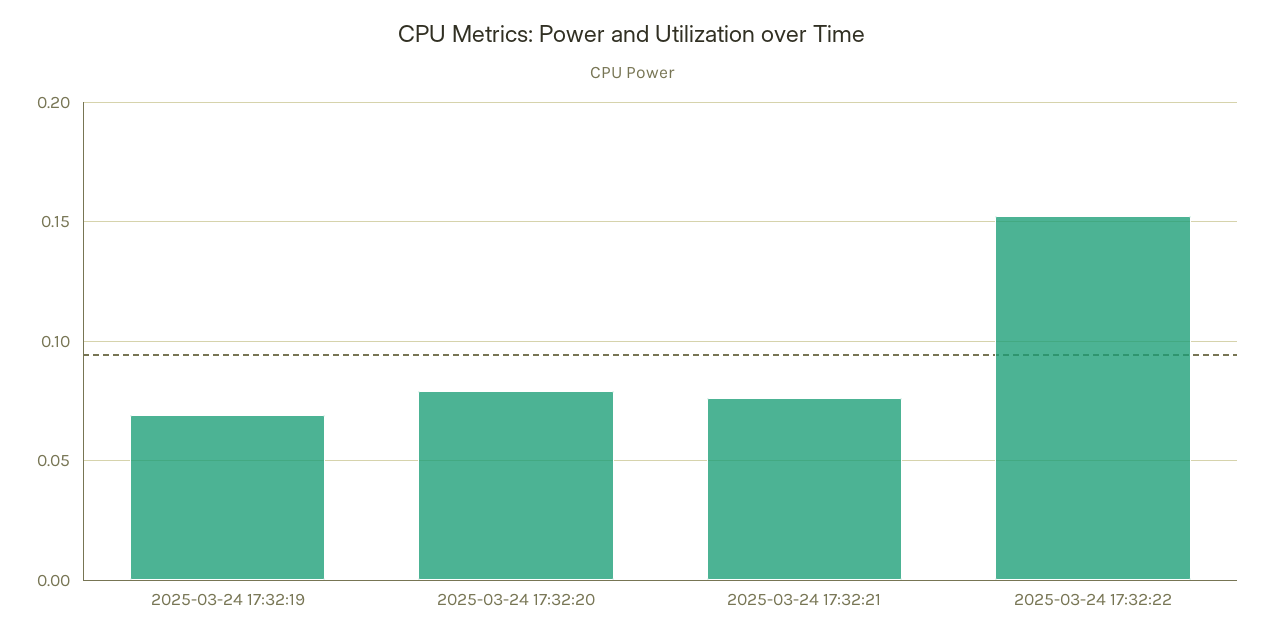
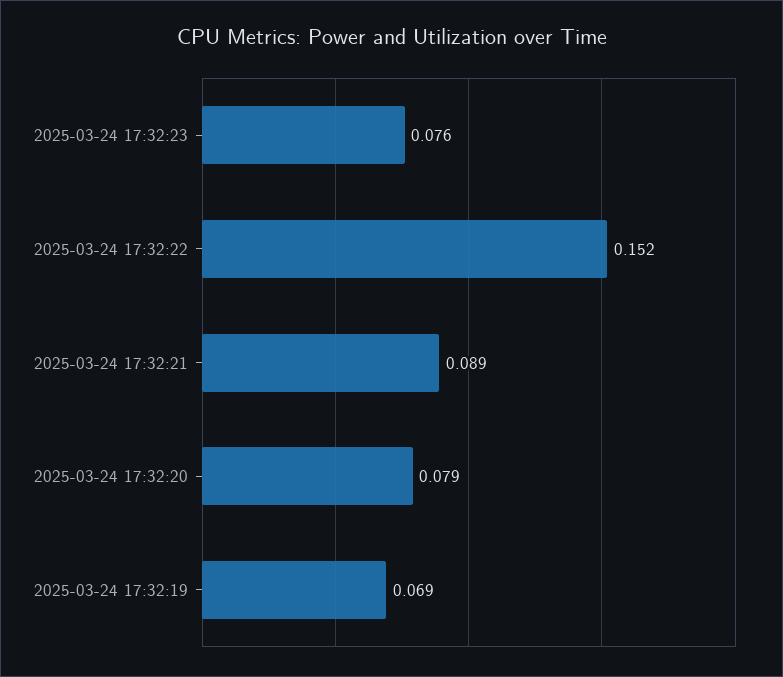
2025-03-24 17:32:21: 0.075 -> 0.089
2025-03-24 17:32:23: none -> 0.076

